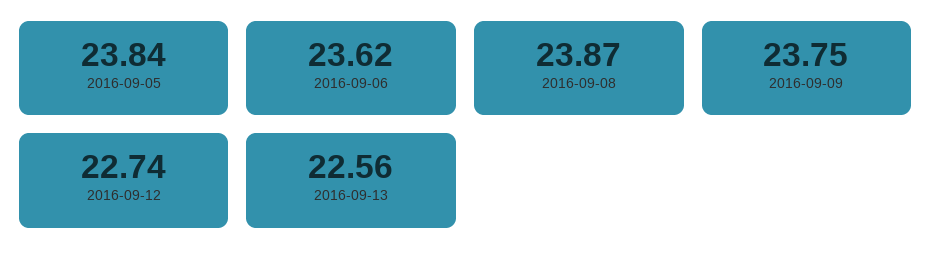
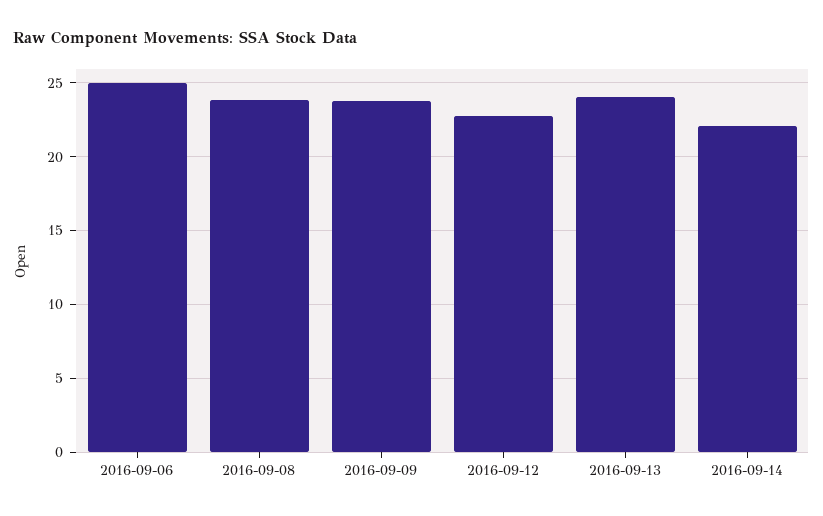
2016-09-05: 23.84 -> none
2016-09-06: 23.62 -> 25
2016-09-13: 22.56 -> 24
2016-09-14: none -> 22

